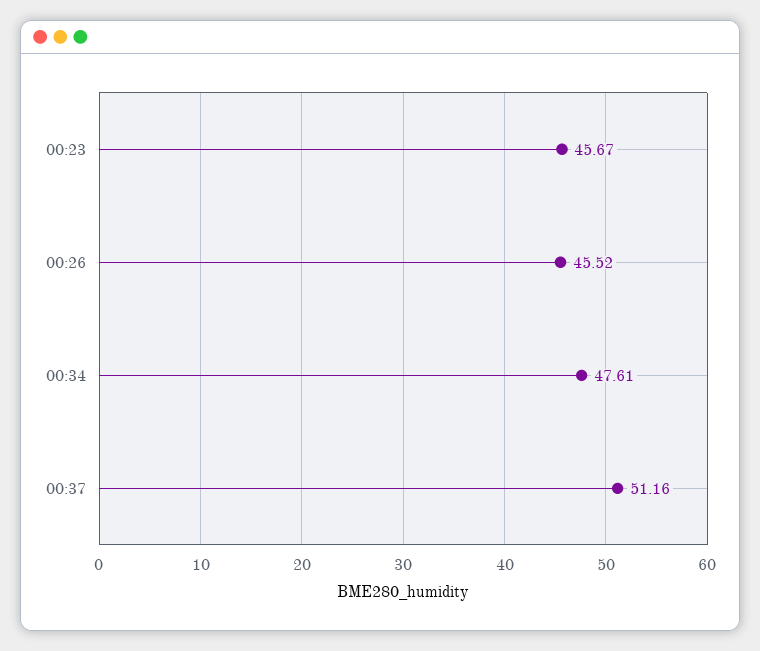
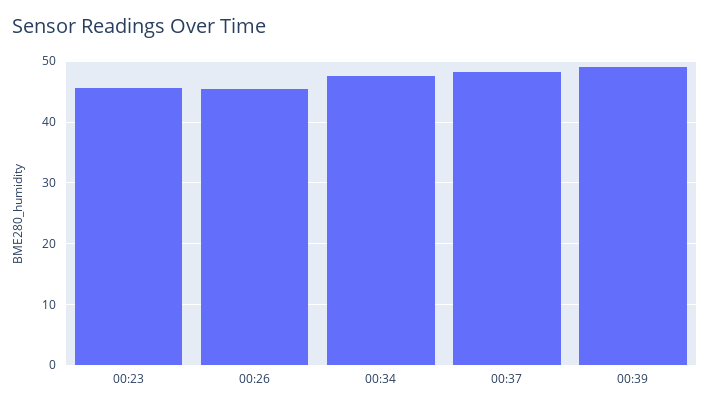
00:37: 51.16 -> 48
00:39: none -> 49

